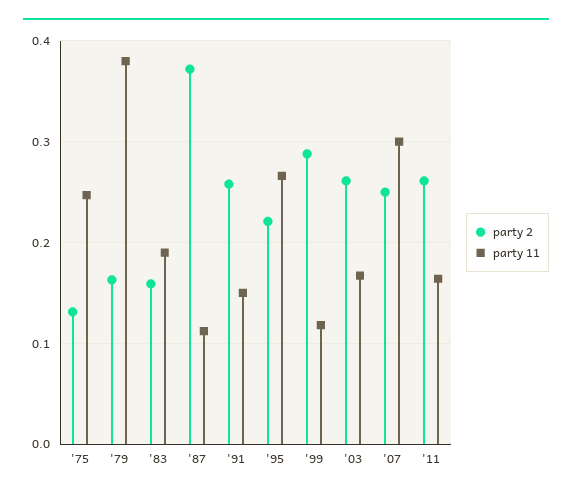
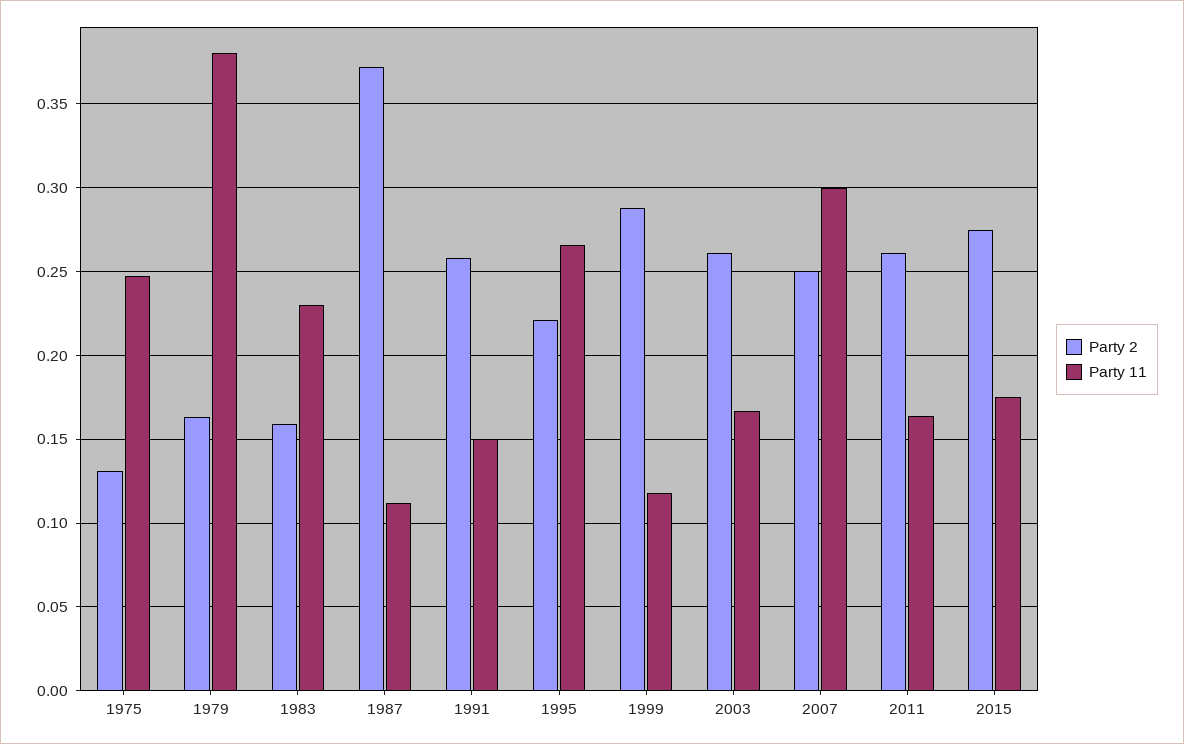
party 11, '83: 0.19 -> 0.23
party 2, 2015: none -> 0.275
party 11, 2015: none -> 0.175

